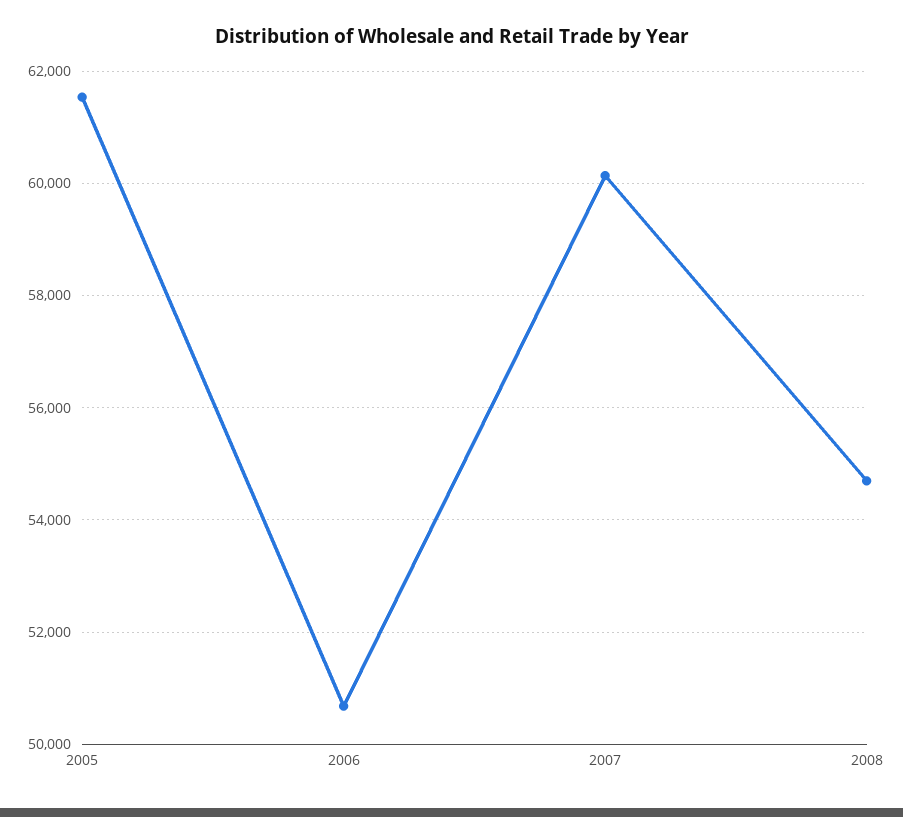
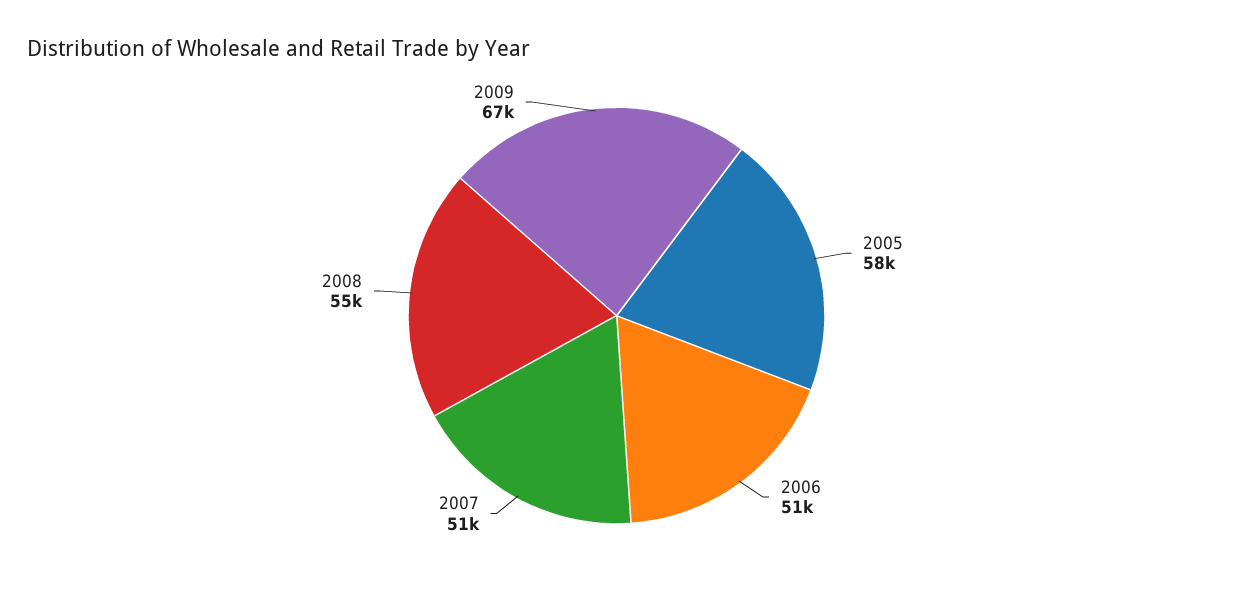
2005: 61600 -> 58000
2007: 60200 -> 51000
2009: none -> 67000

